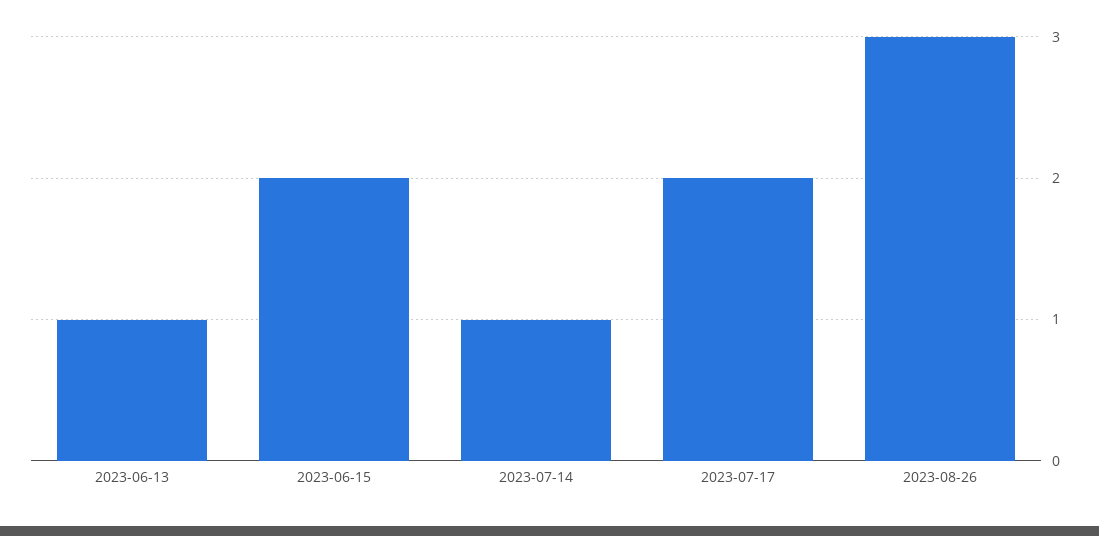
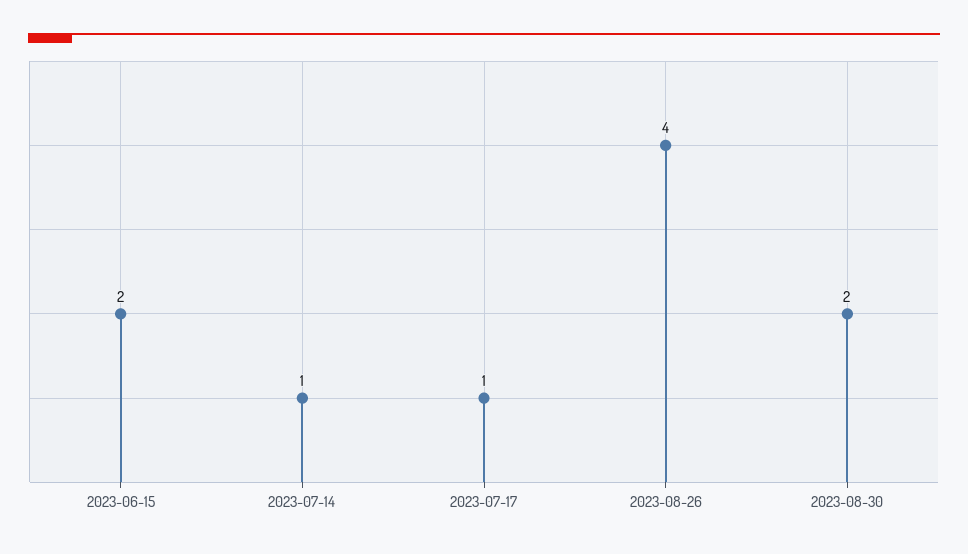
2023-06-13: 1 -> none
2023-07-17: 2 -> 1
2023-08-26: 3 -> 4
2023-08-30: none -> 2

